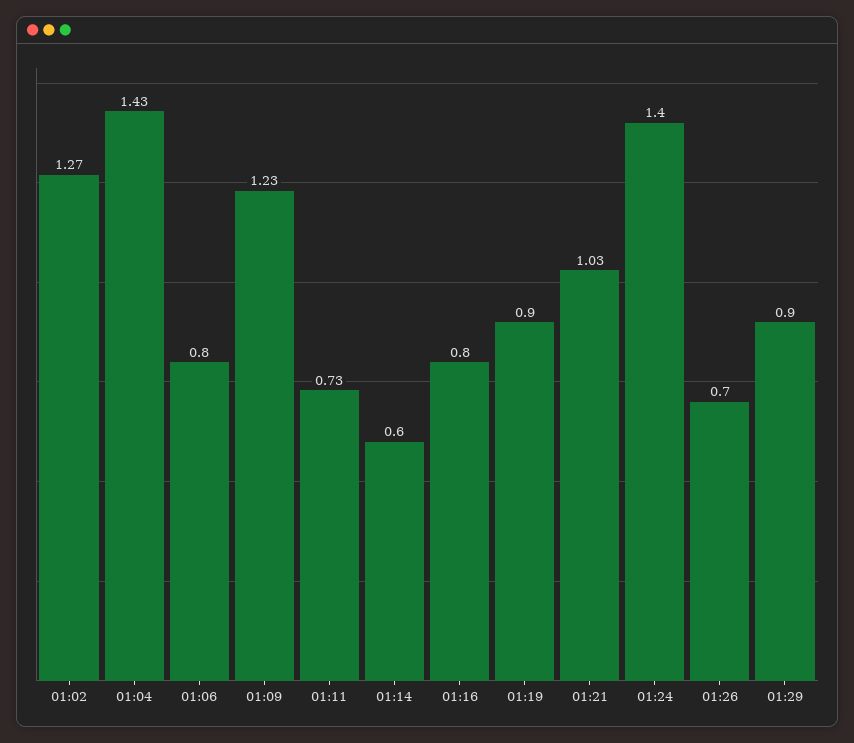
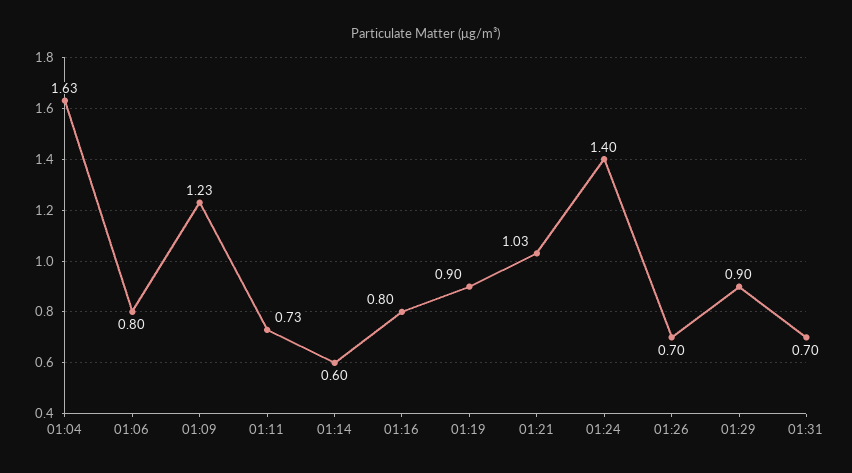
01:02: 1.27 -> none
01:04: 1.43 -> 1.63
01:31: none -> 0.7

